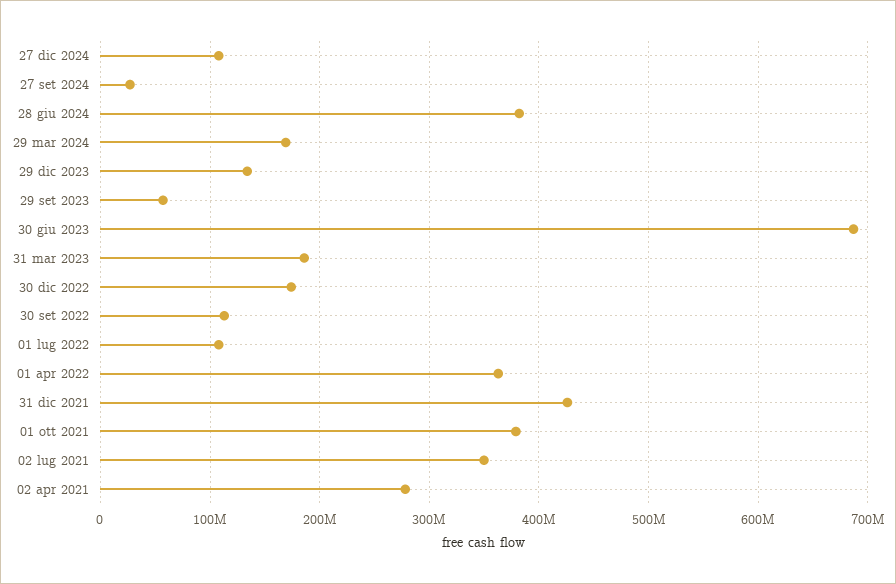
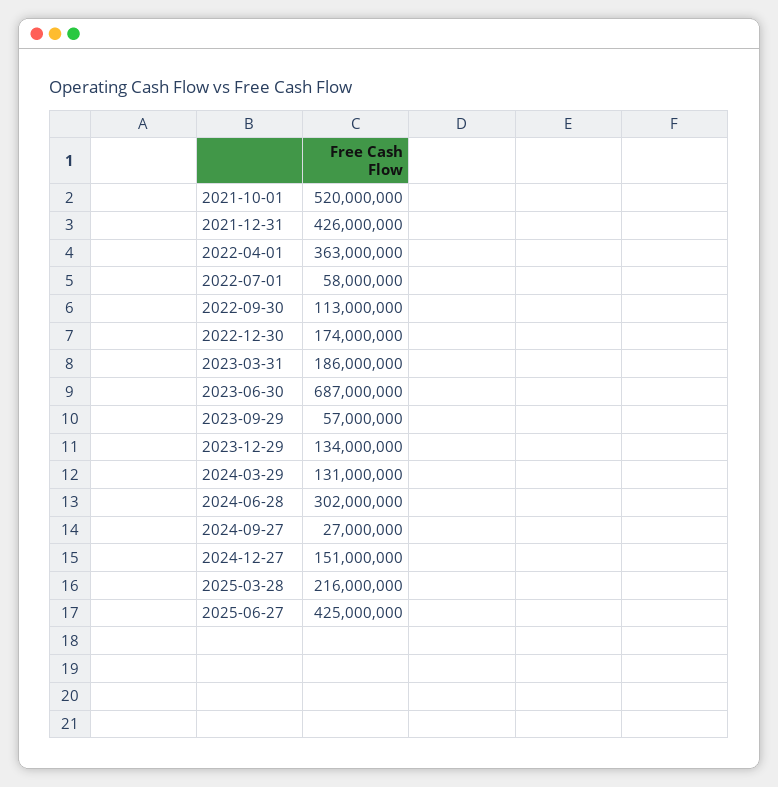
27 dic 2024: 110000000 -> 151000000
28 giu 2024: 380000000 -> 302000000
29 mar 2024: 170000000 -> 131000000
01 lug 2022: 110000000 -> 58000000
01 ott 2021: 380000000 -> 520000000
02 lug 2021: 350000000 -> none
02 apr 2021: 280000000 -> none
2025-03-28: none -> 216000000
2025-06-27: none -> 425000000

